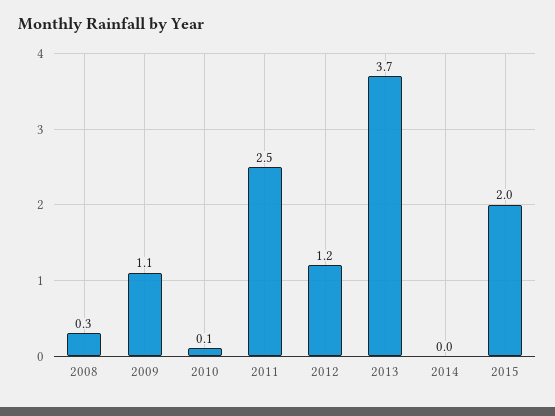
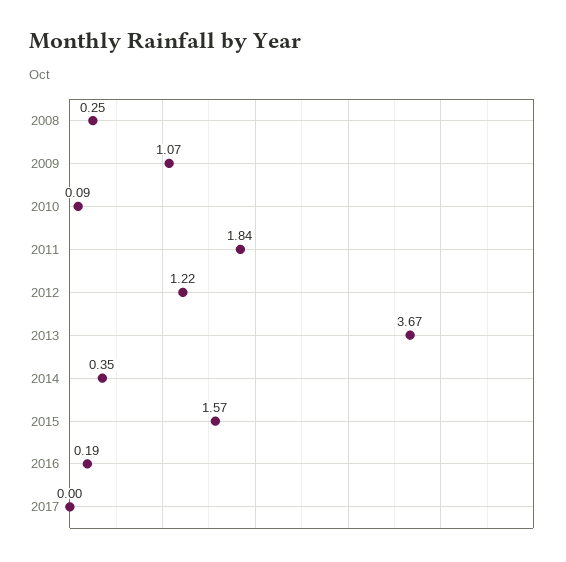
2011: 2.5 -> 1.84
2014: 0 -> 0.35
2015: 2 -> 1.57
2016: none -> 0.19
2017: none -> 0

